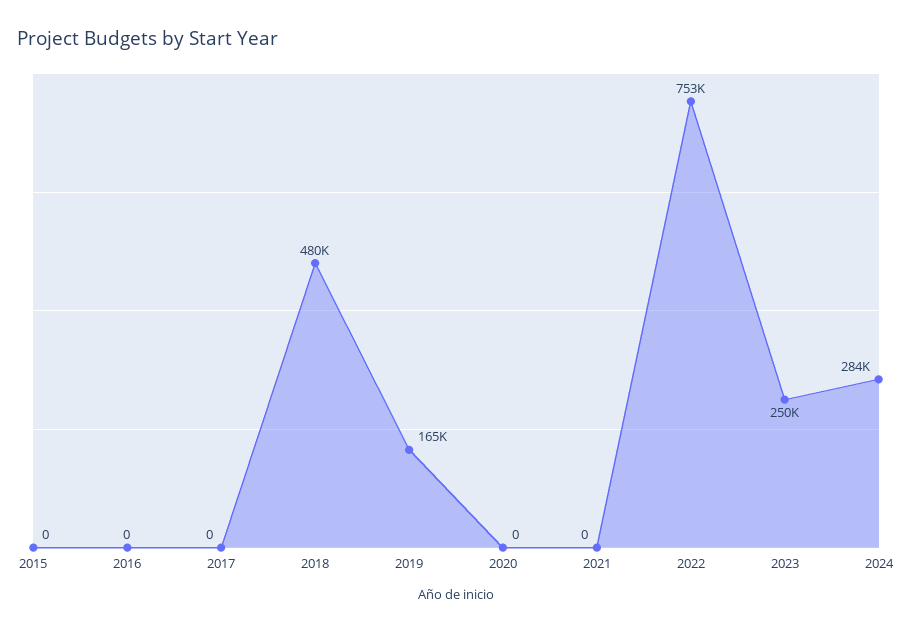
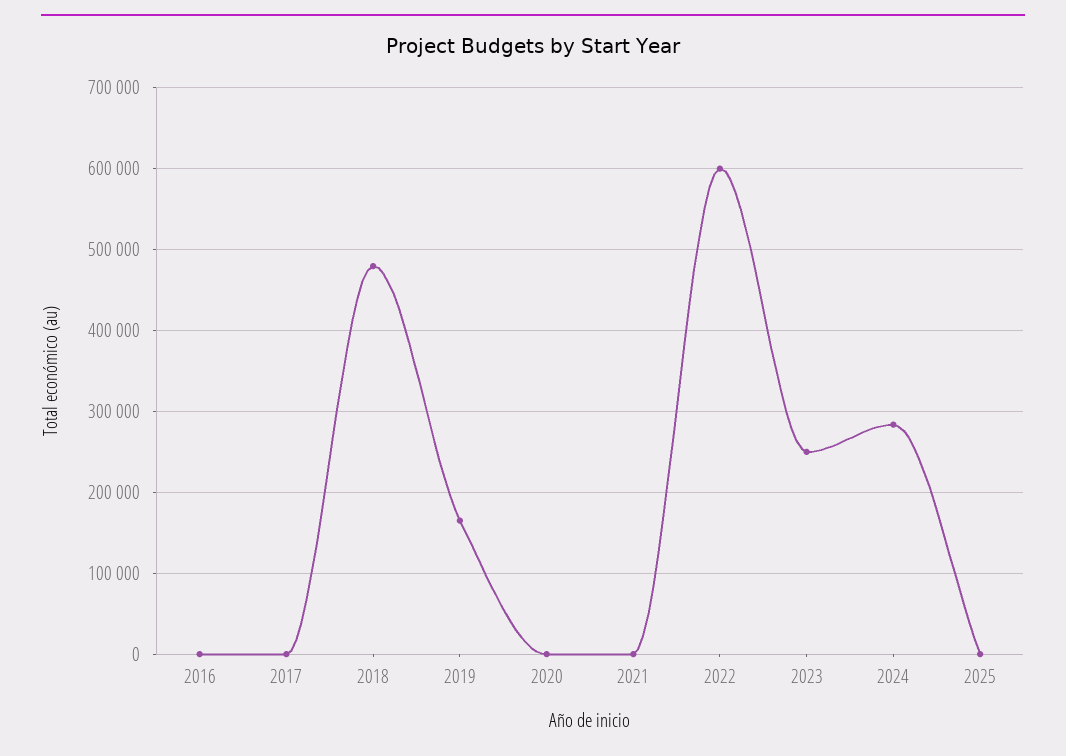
2015: 0 -> none
2022: 753000 -> 600000
2025: none -> 0

